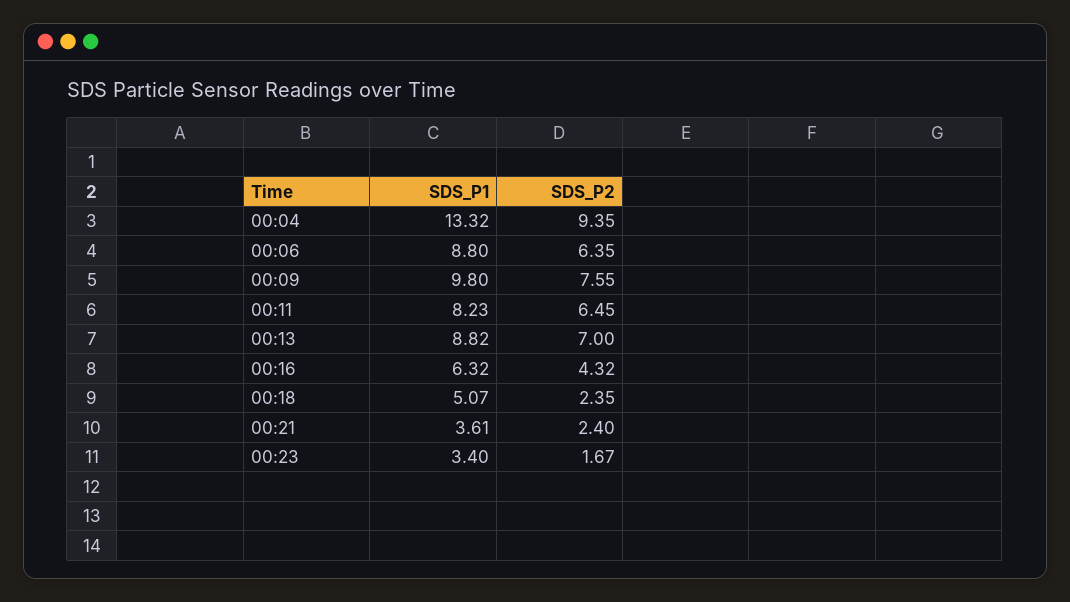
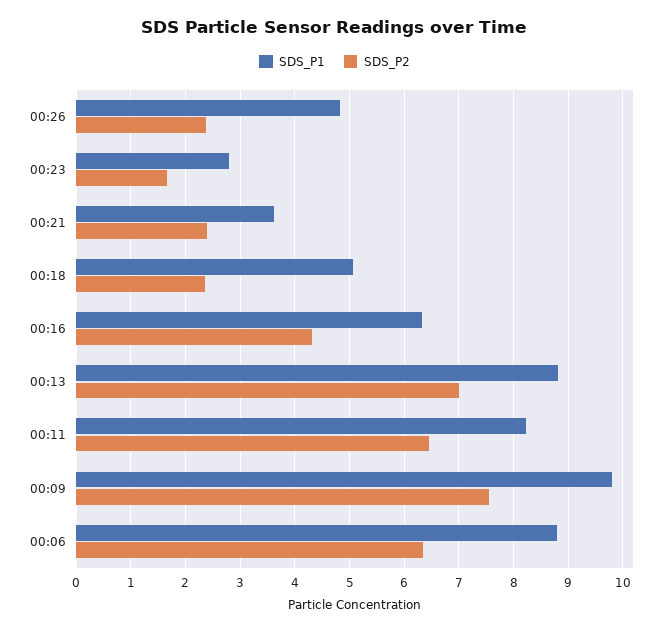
SDS_P1, 00:04: 13.32 -> none
SDS_P2, 00:04: 9.35 -> none
SDS_P1, 00:23: 3.4 -> 2.8
SDS_P1, 00:26: none -> 4.8
SDS_P2, 00:26: none -> 2.4

